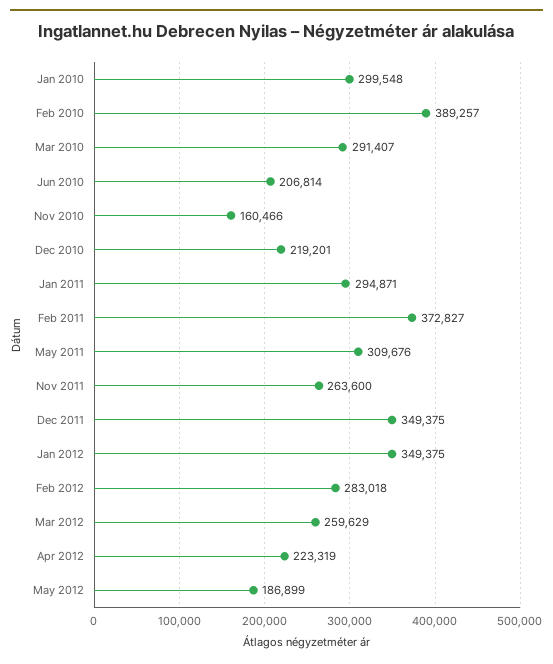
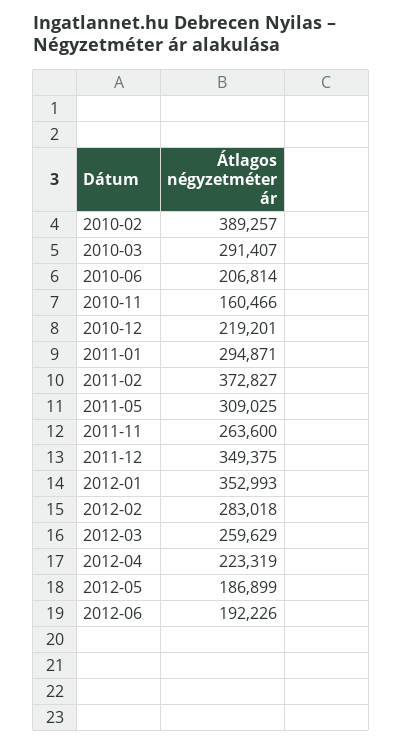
Jan 2010: 299548 -> none
May 2011: 309676 -> 309025
Jan 2012: 349375 -> 352993
2012-06: none -> 192226

